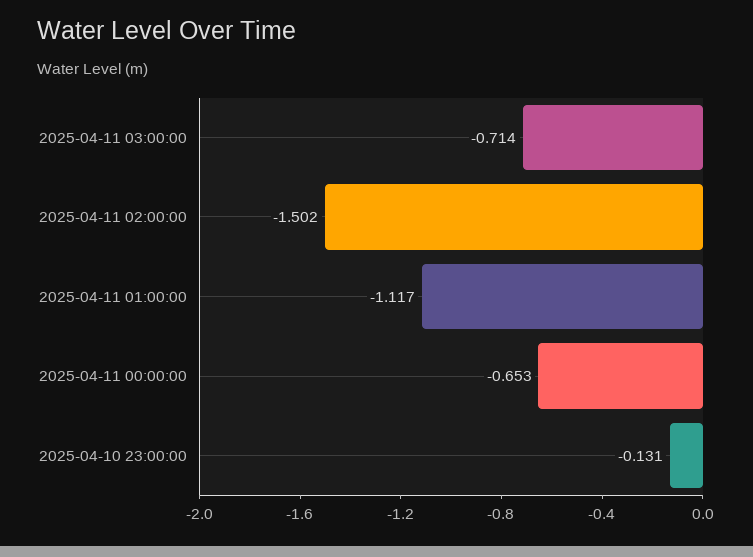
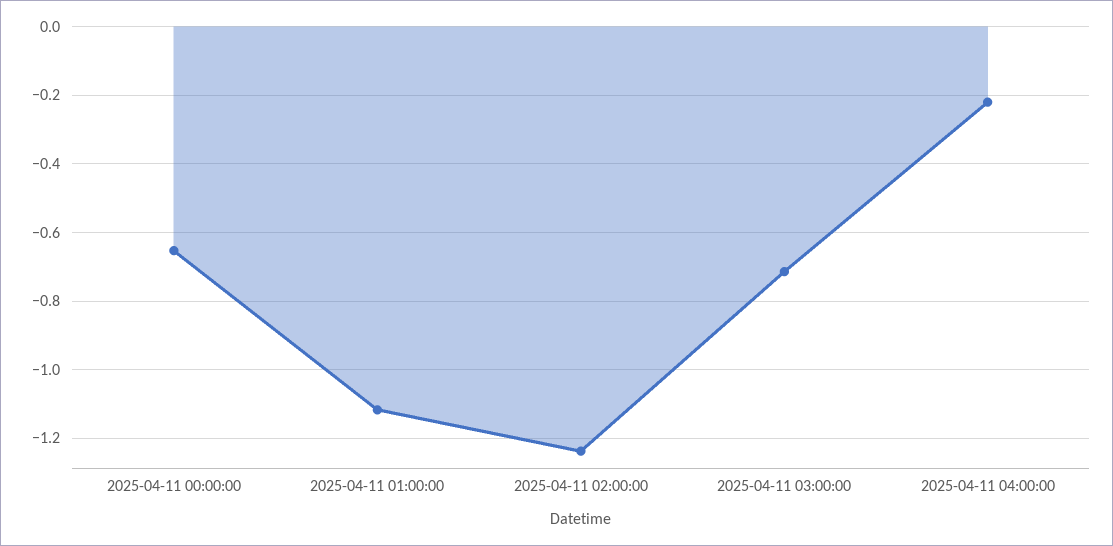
2025-04-11 02:00:00: -1.502 -> -1.24
2025-04-10 23:00:00: -0.131 -> none
2025-04-11 04:00:00: none -> -0.22

